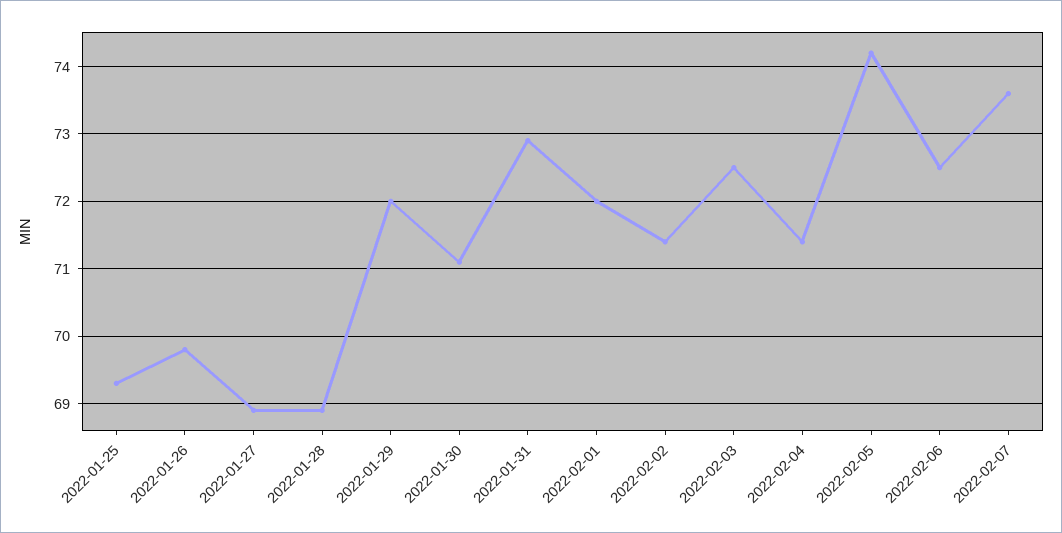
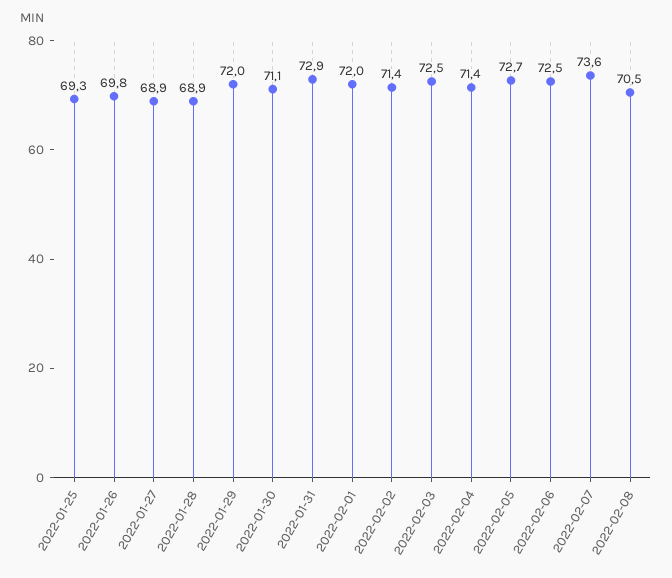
2022-02-05: 74.2 -> 72.7
2022-02-08: none -> 70.5

